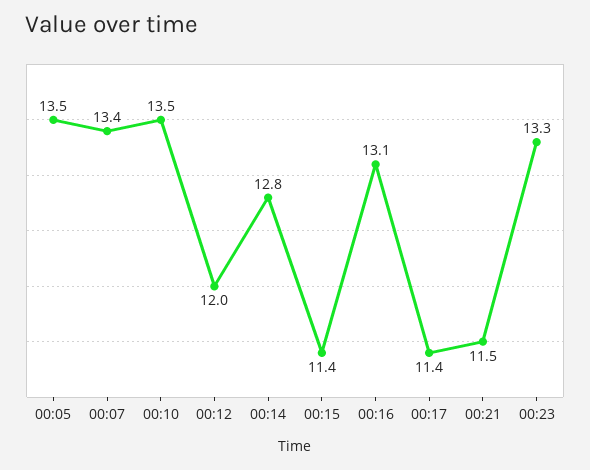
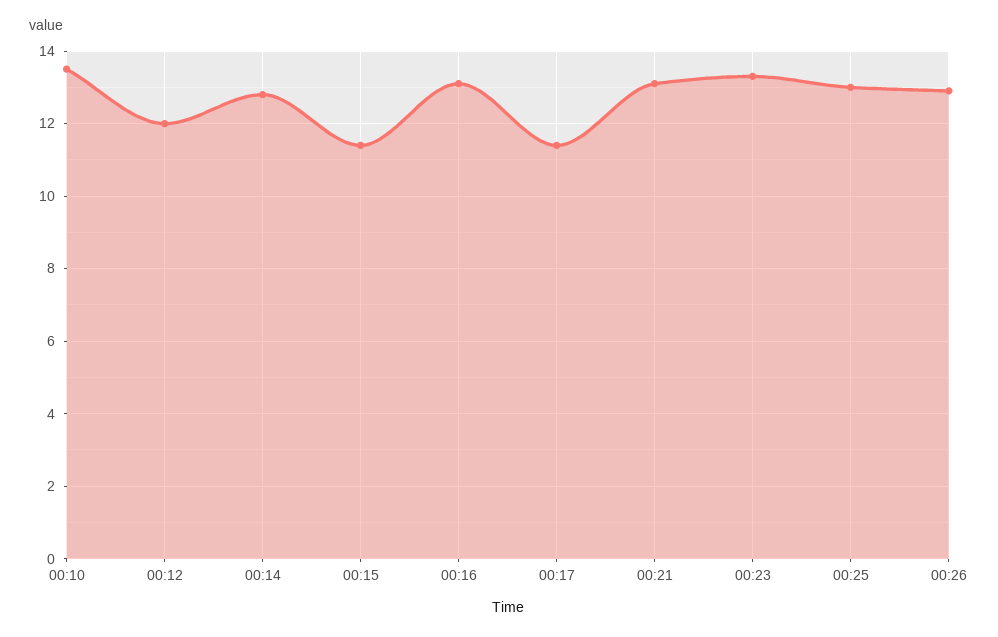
00:05: 13.5 -> none
00:07: 13.4 -> none
00:21: 11.5 -> 13
00:25: none -> 13
00:26: none -> 13

